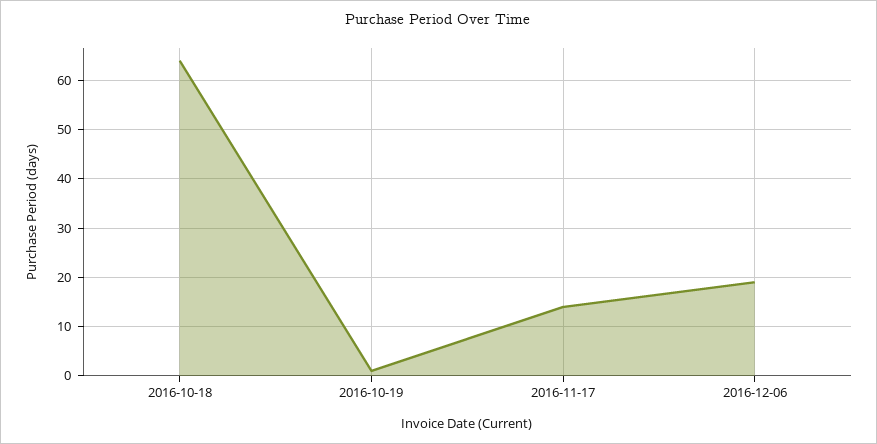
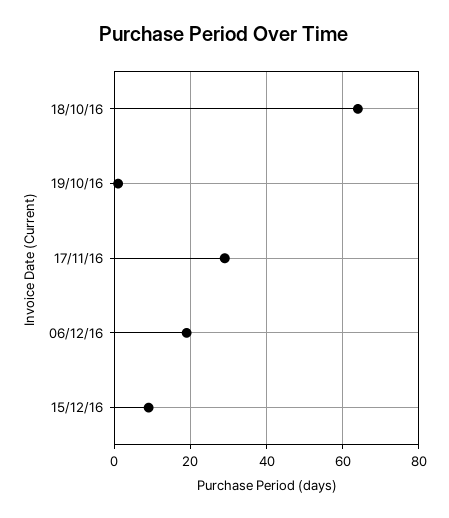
2016-11-17: 15 -> 30
15/12/16: none -> 10

